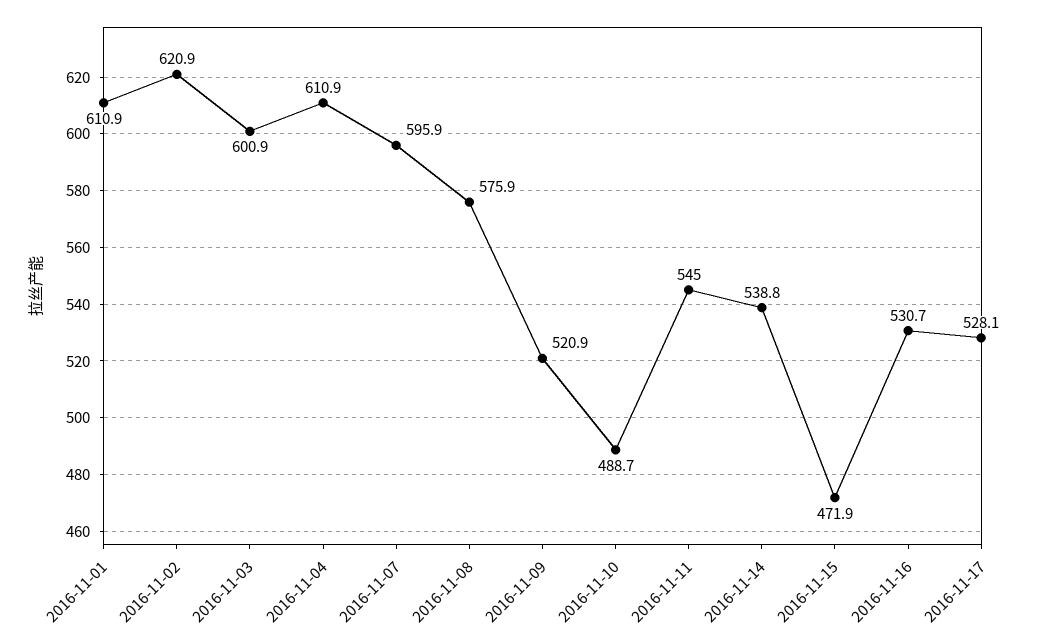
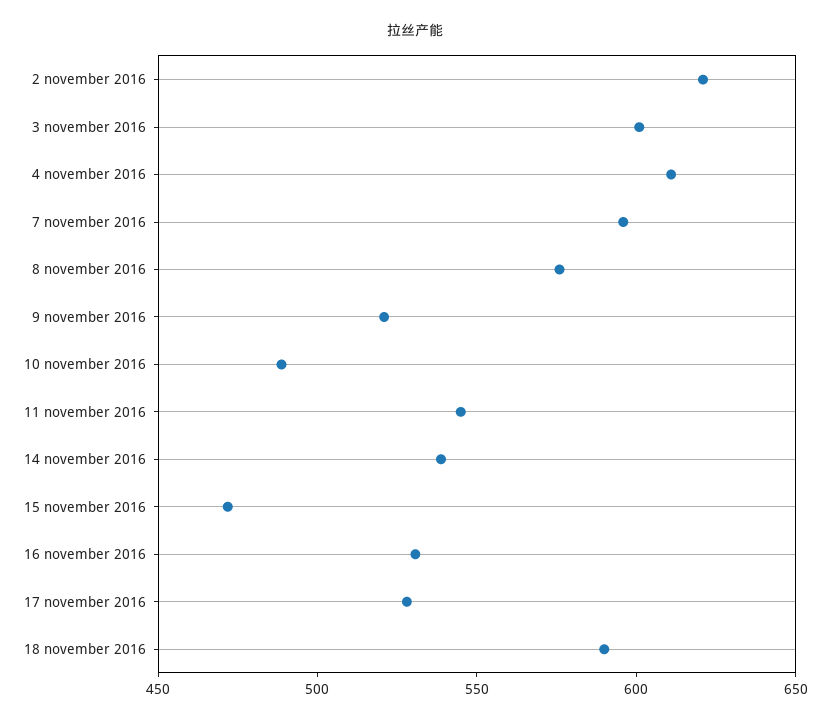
2016-11-01: 610.9 -> none
18 november 2016: none -> 590

